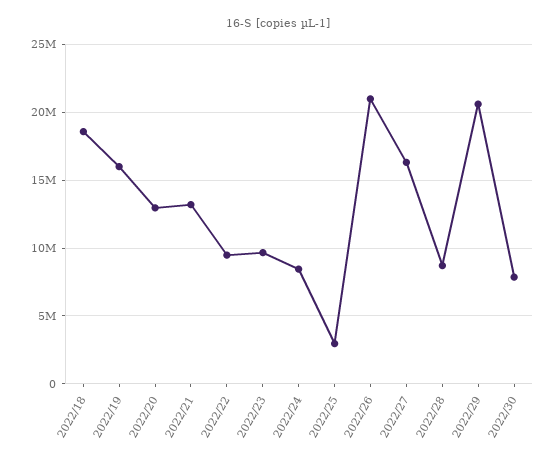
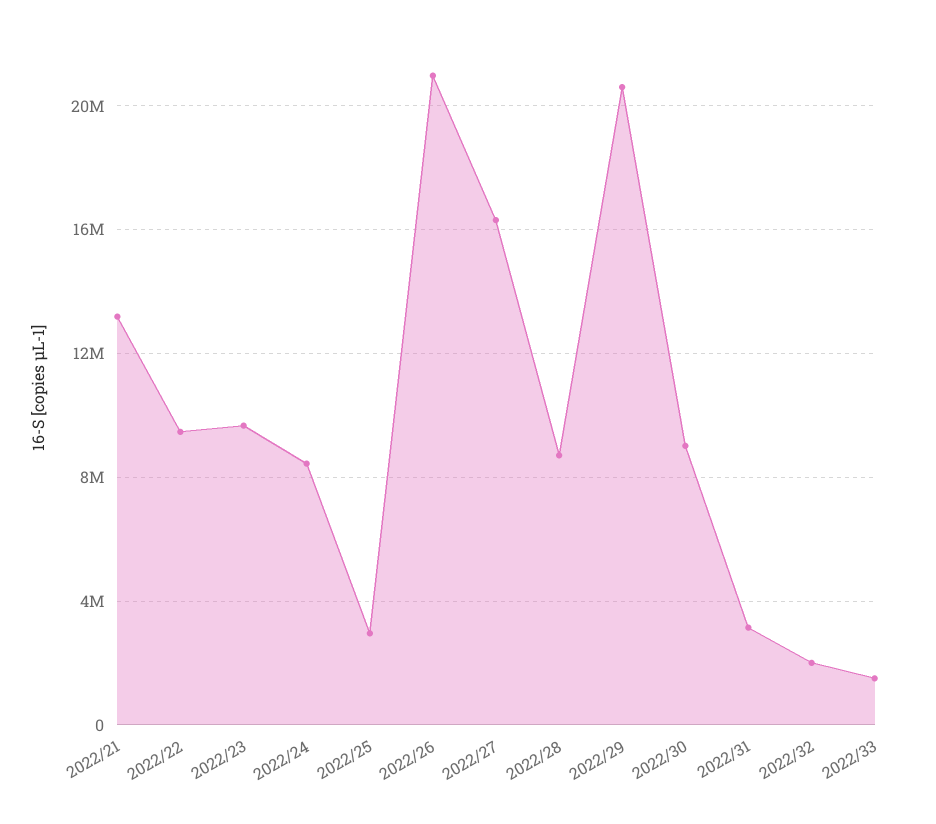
2022/18: 18500000 -> none
2022/19: 16000000 -> none
2022/20: 13000000 -> none
2022/30: 8000000 -> 9000000
2022/31: none -> 3000000
2022/32: none -> 2000000
2022/33: none -> 1500000

